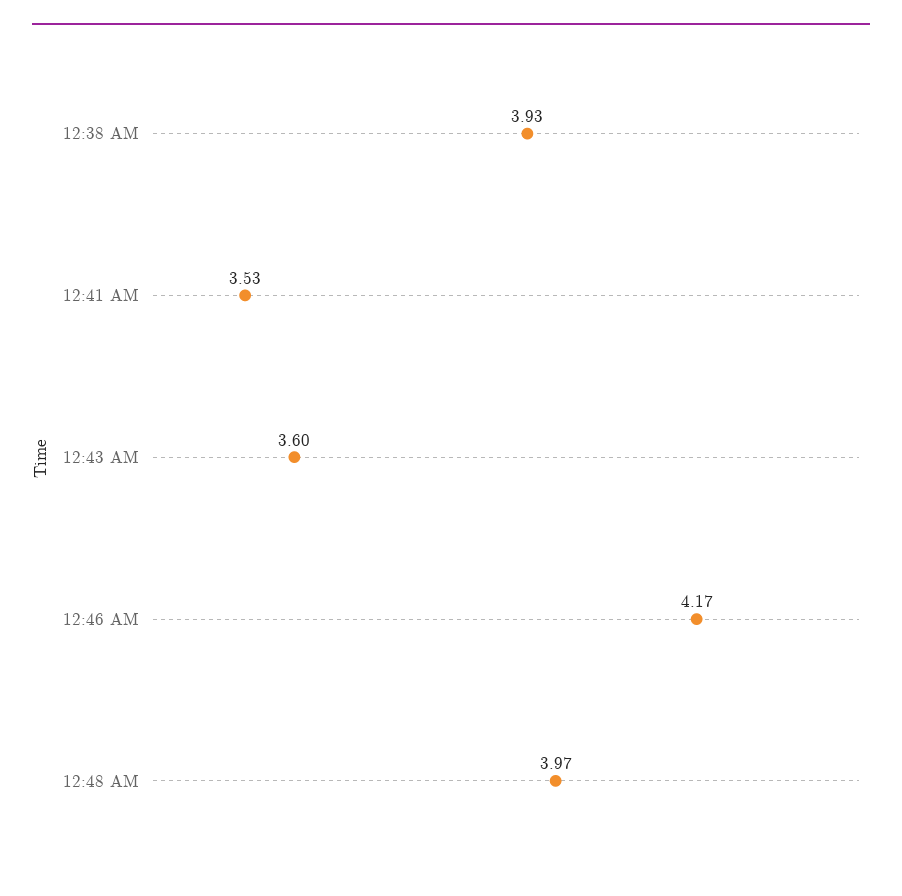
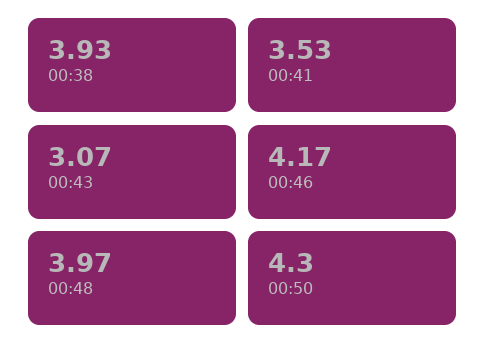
12:43 AM: 3.6 -> 3.07
00:50: none -> 4.3

